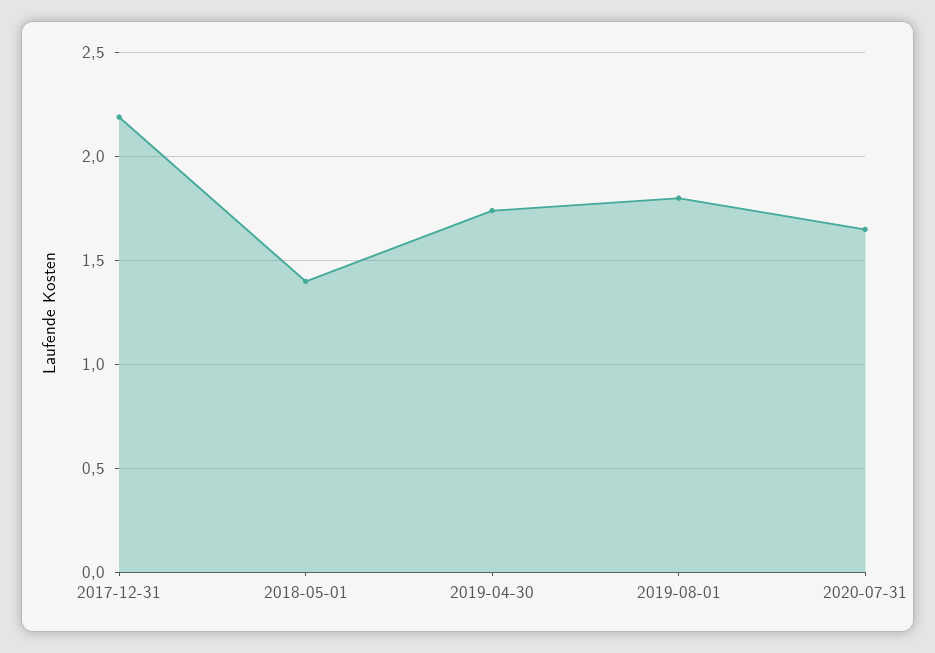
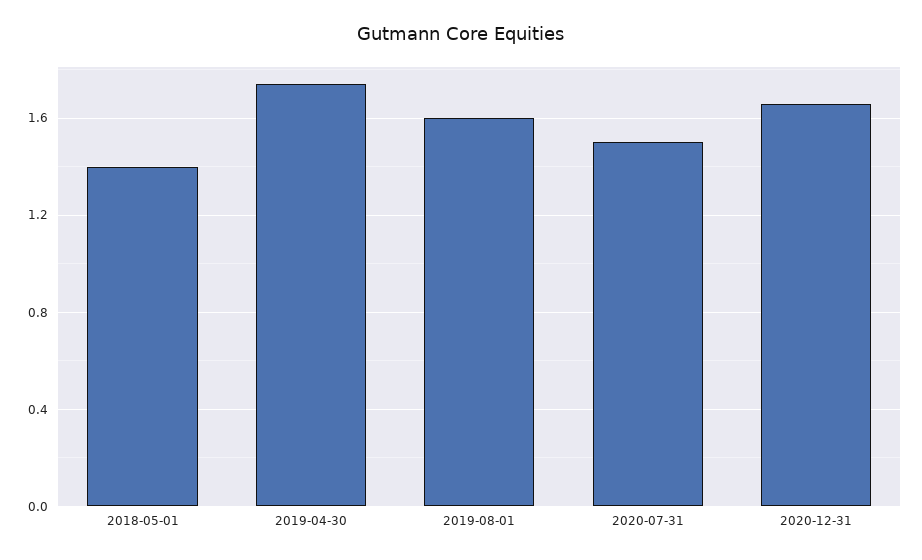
2017-12-31: 2.2 -> none
2019-08-01: 1.8 -> 1.6
2020-07-31: 1.65 -> 1.5
2020-12-31: none -> 1.65

